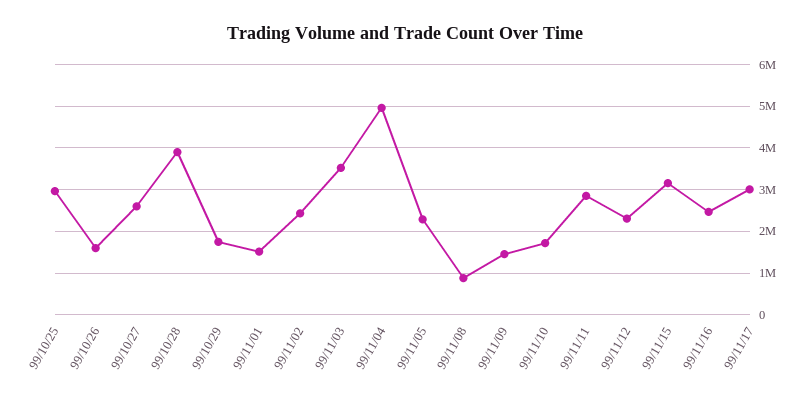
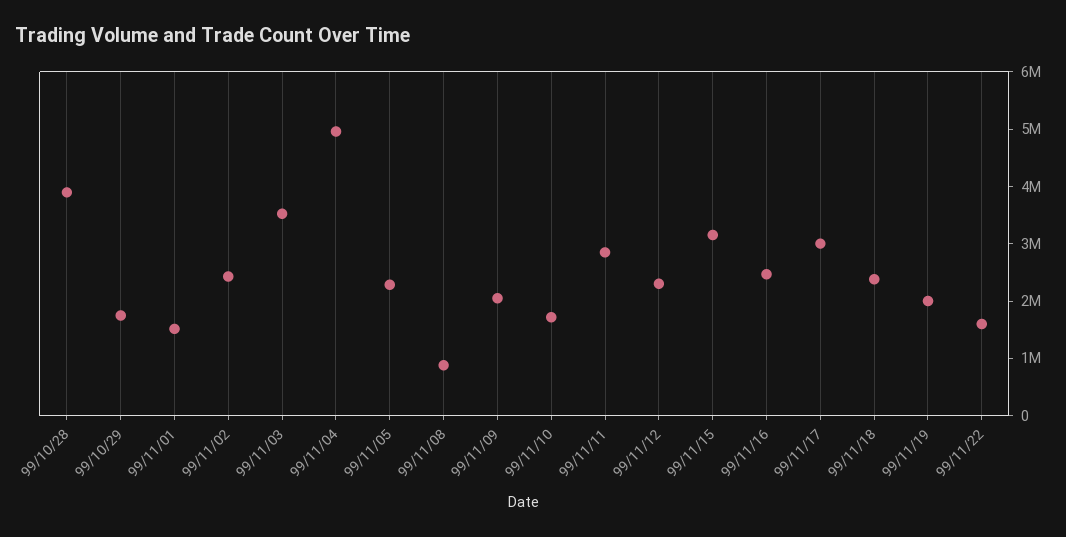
99/10/25: 3000000 -> none
99/10/26: 1600000 -> none
99/10/27: 2600000 -> none
99/11/09: 1400000 -> 2000000
99/11/18: none -> 2400000
99/11/19: none -> 2000000
99/11/22: none -> 1600000

